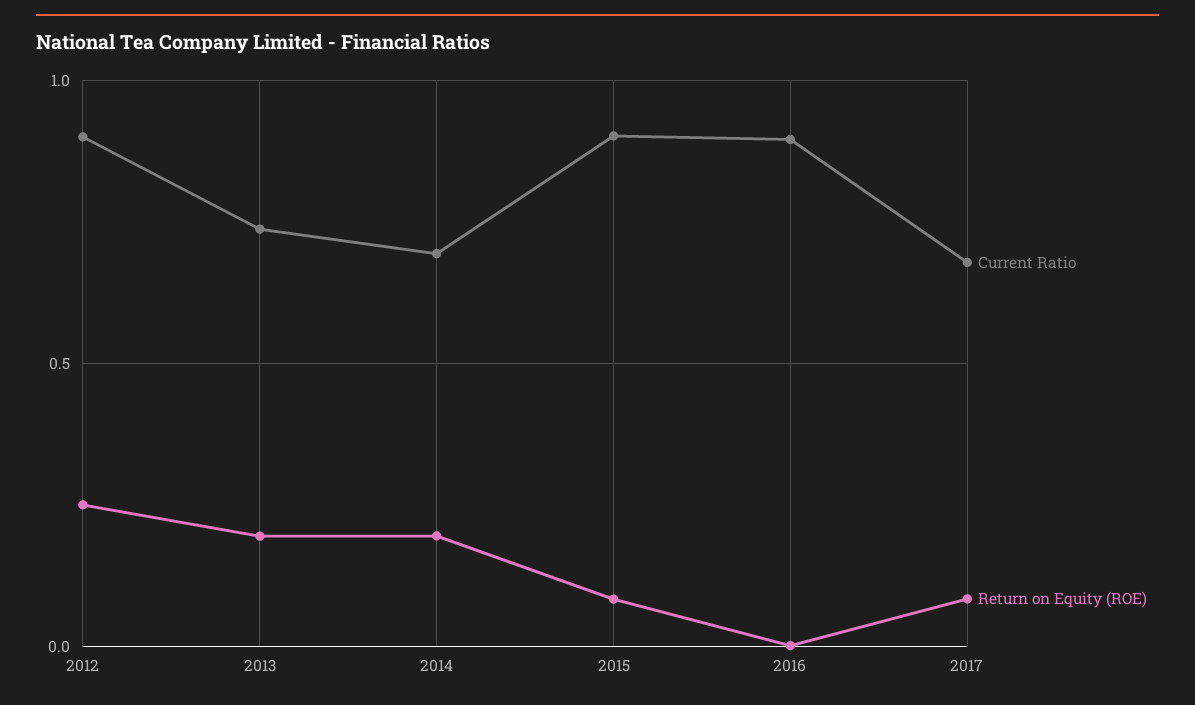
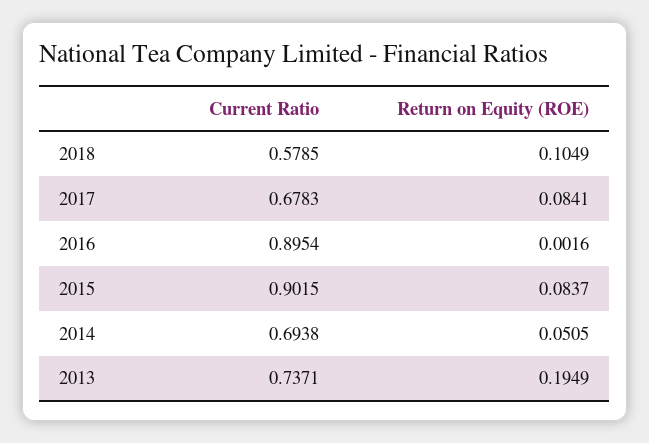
Current Ratio, 2012: 0.9 -> none
Return on Equity (ROE), 2012: 0.25 -> none
Return on Equity (ROE), 2014: 0.2 -> 0.0505
Current Ratio, 2018: none -> 0.5785
Return on Equity (ROE), 2018: none -> 0.1049

